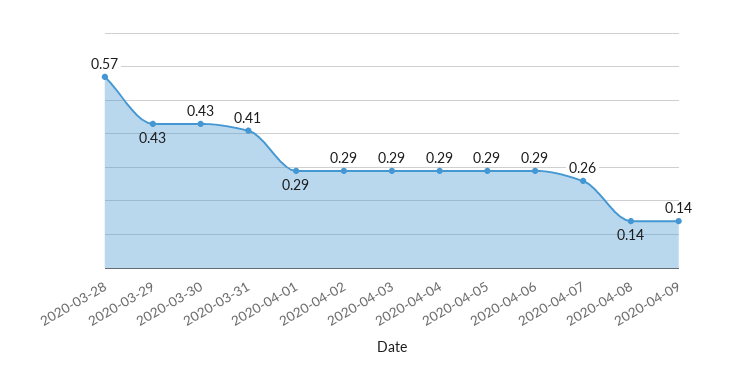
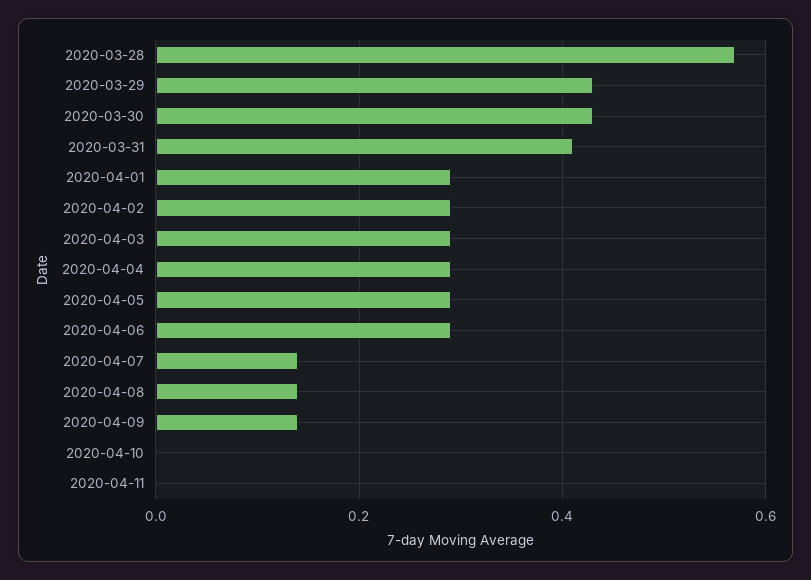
2020-04-07: 0.26 -> 0.15
2020-04-10: none -> 0
2020-04-11: none -> 0

